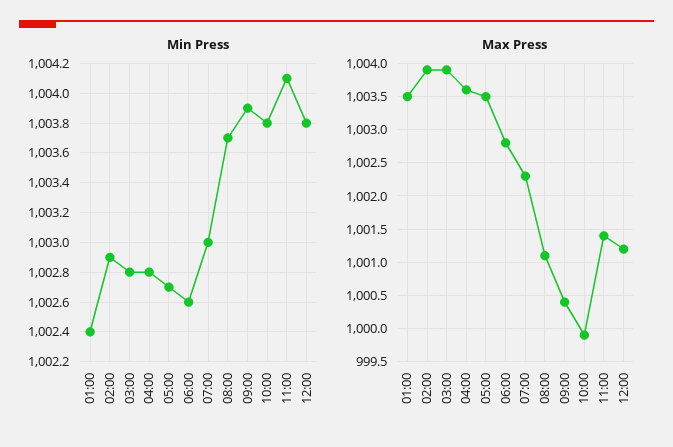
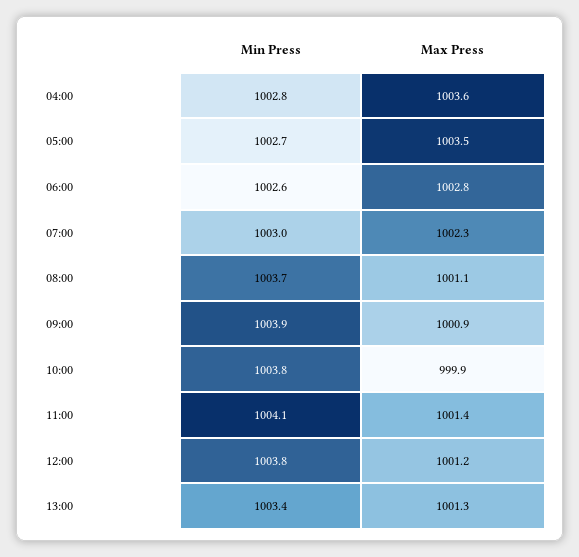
Min Press, 01:00: 1002.4 -> none
Min Press, 02:00: 1002.9 -> none
Min Press, 03:00: 1002.8 -> none
Max Press, 01:00: 1003.5 -> none
Max Press, 02:00: 1003.9 -> none
Max Press, 03:00: 1003.9 -> none
Max Press, 09:00: 1000.4 -> 1000.9
Min Press, 13:00: none -> 1003.4
Max Press, 13:00: none -> 1001.3

